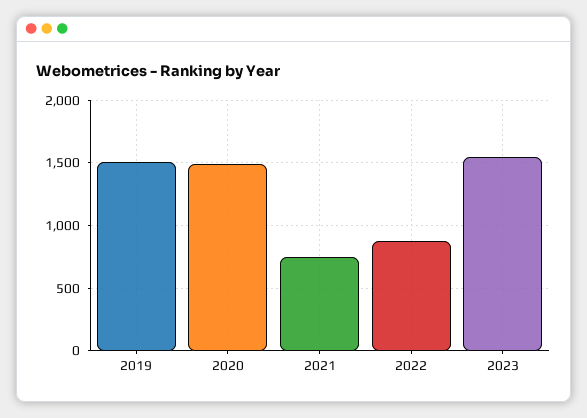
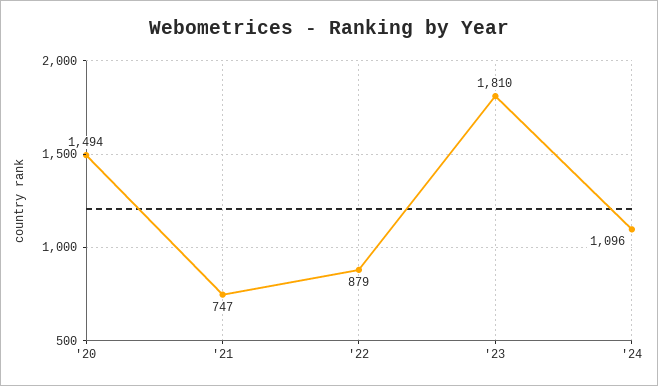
2019: 1500 -> none
2023: 1550 -> 1810
'24: none -> 1096

